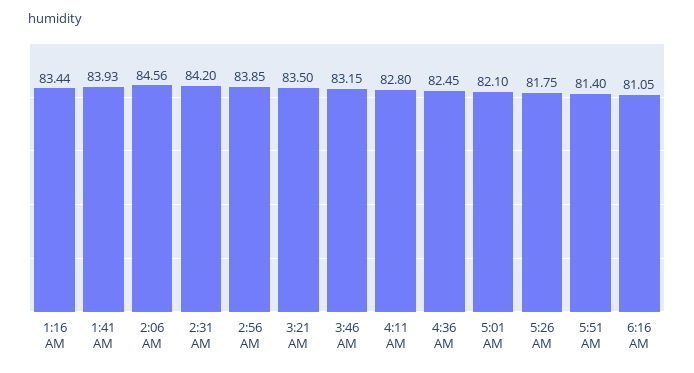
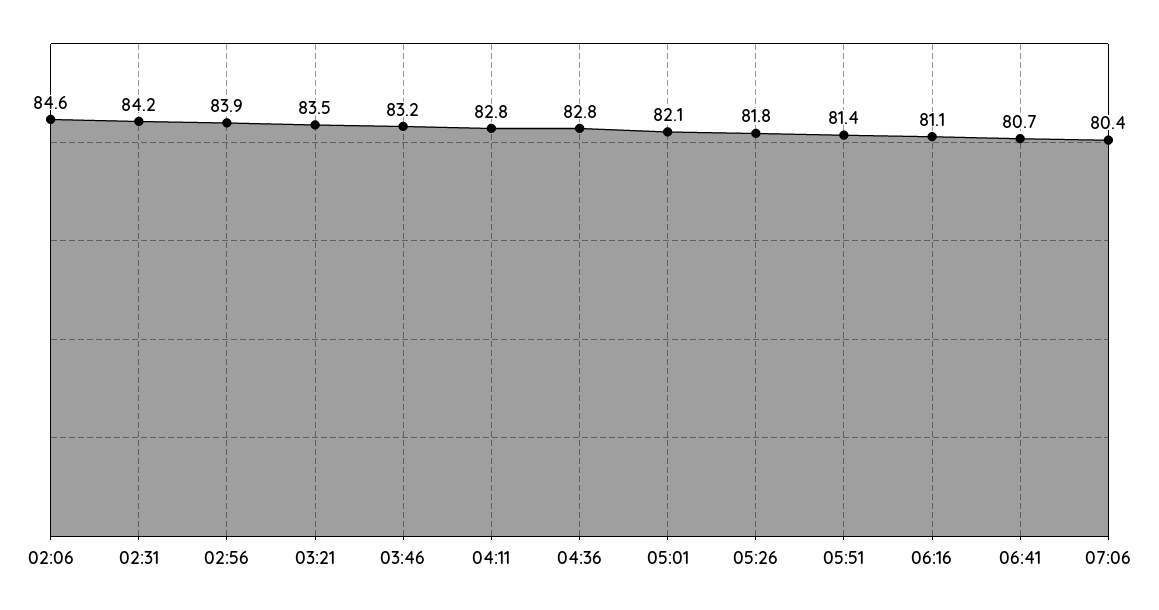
1:16 AM: 83.44 -> none
1:41 AM: 83.93 -> none
4:36 AM: 82.45 -> 82.8
06:41: none -> 80.7
07:06: none -> 80.4

